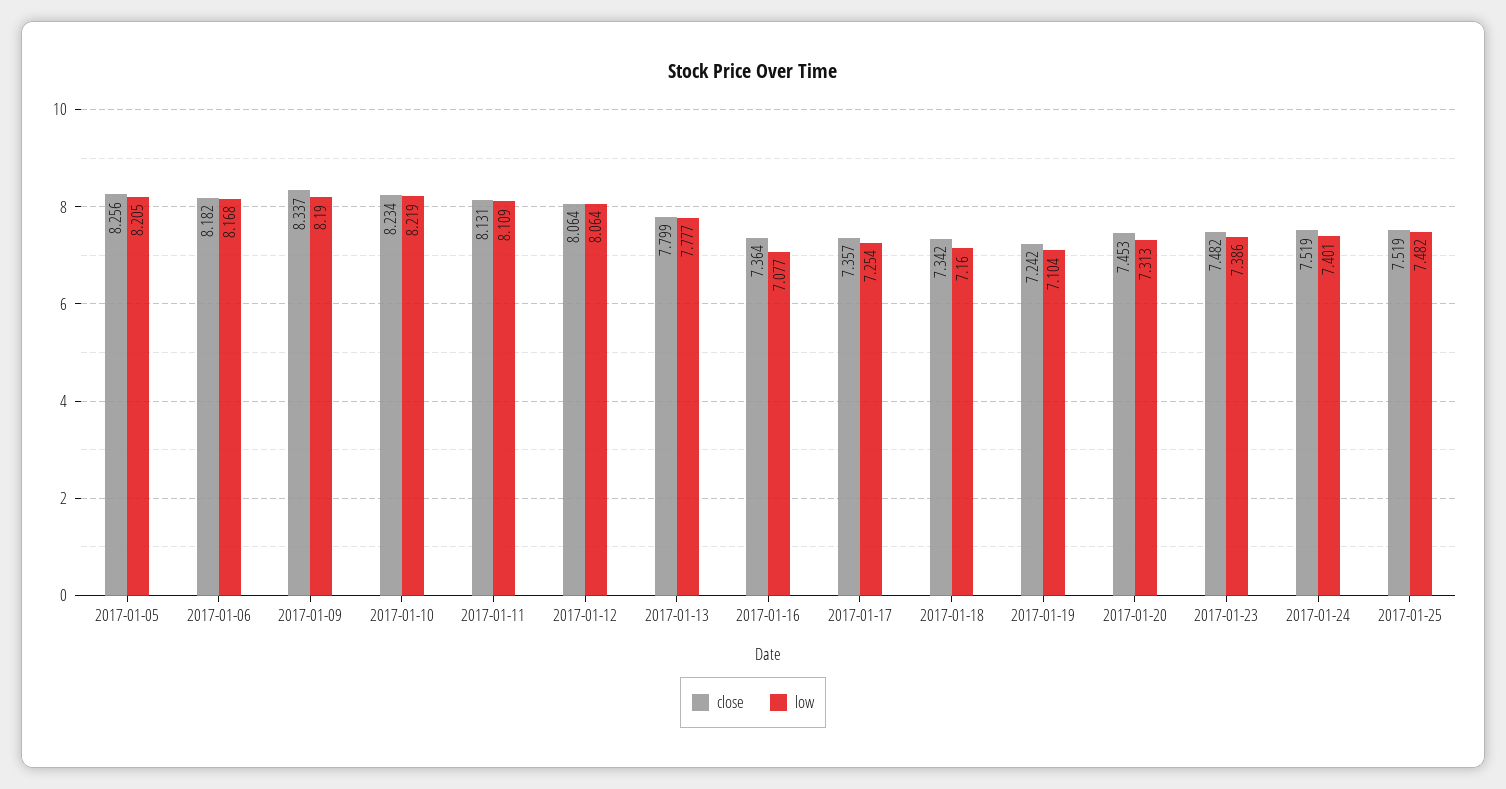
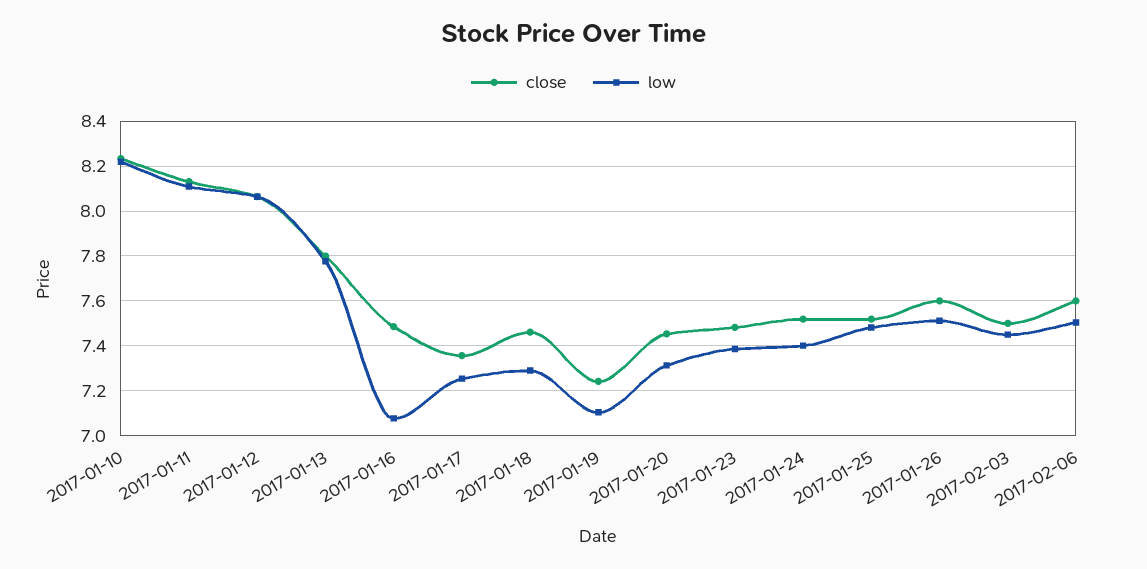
close, 2017-01-05: 8.256 -> none
low, 2017-01-05: 8.205 -> none
close, 2017-01-06: 8.182 -> none
low, 2017-01-06: 8.168 -> none
close, 2017-01-09: 8.337 -> none
low, 2017-01-09: 8.19 -> none
close, 2017-01-16: 7.364 -> 7.5
close, 2017-01-18: 7.342 -> 7.45
low, 2017-01-18: 7.16 -> 7.3
close, 2017-01-26: none -> 7.6
low, 2017-01-26: none -> 7.5
close, 2017-02-03: none -> 7.5
low, 2017-02-03: none -> 7.45
close, 2017-02-06: none -> 7.6
low, 2017-02-06: none -> 7.5

